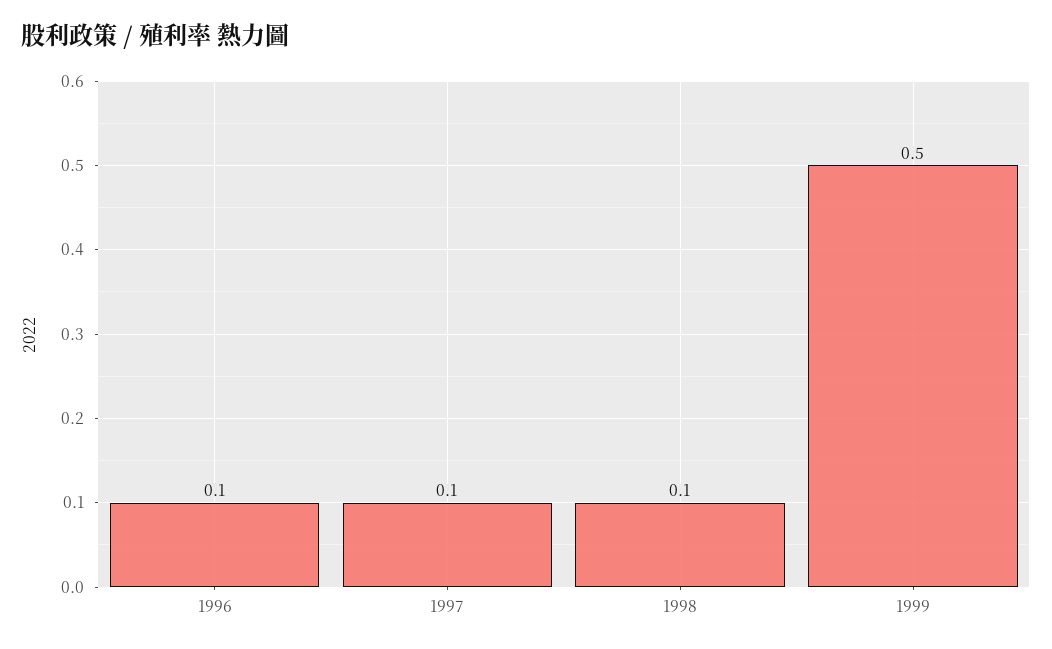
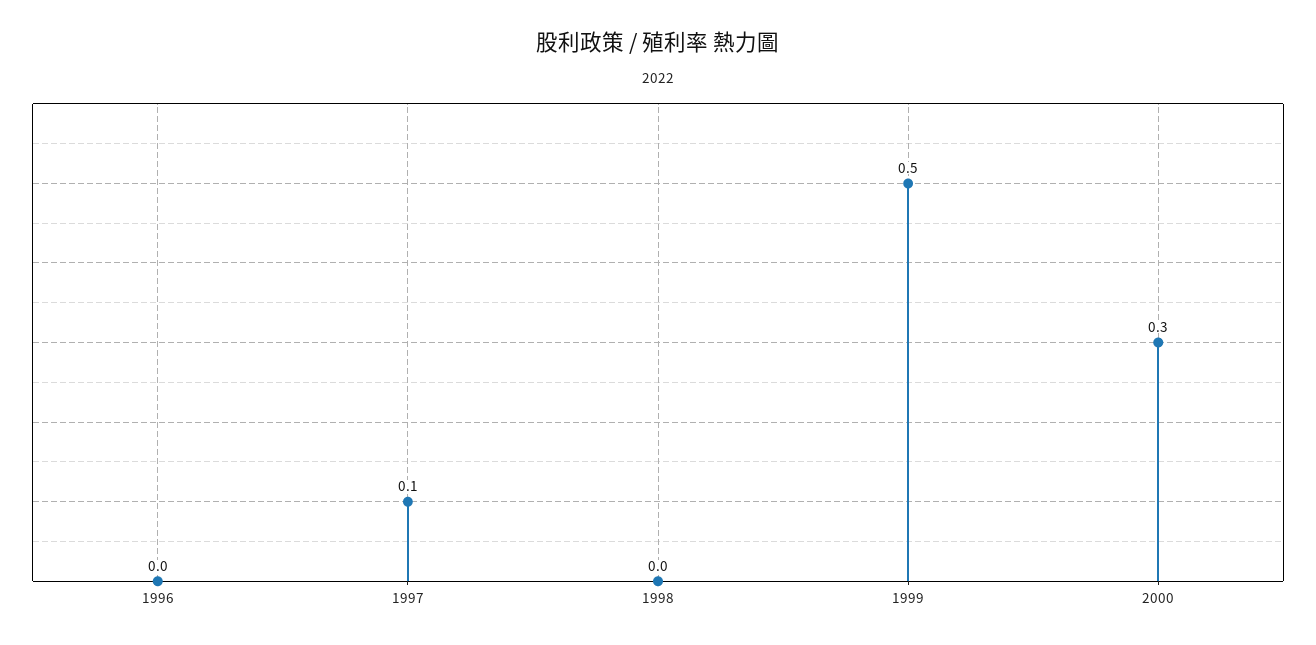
1996: 0.1 -> 0
1998: 0.1 -> 0
2000: none -> 0.3

